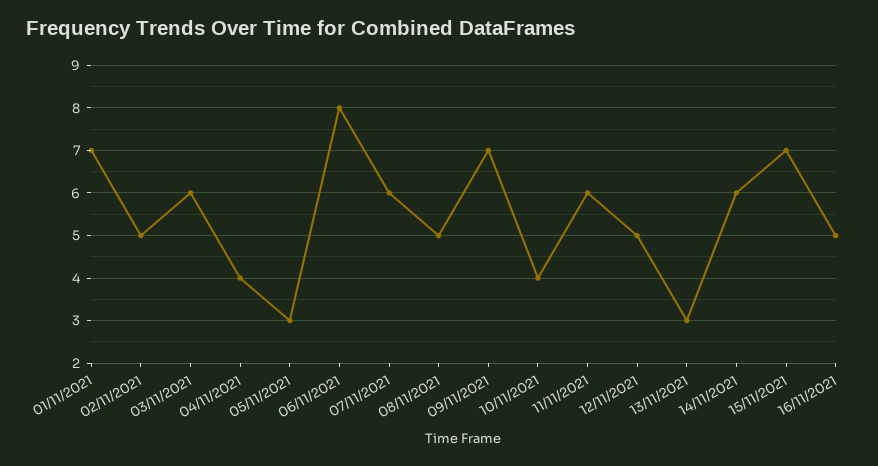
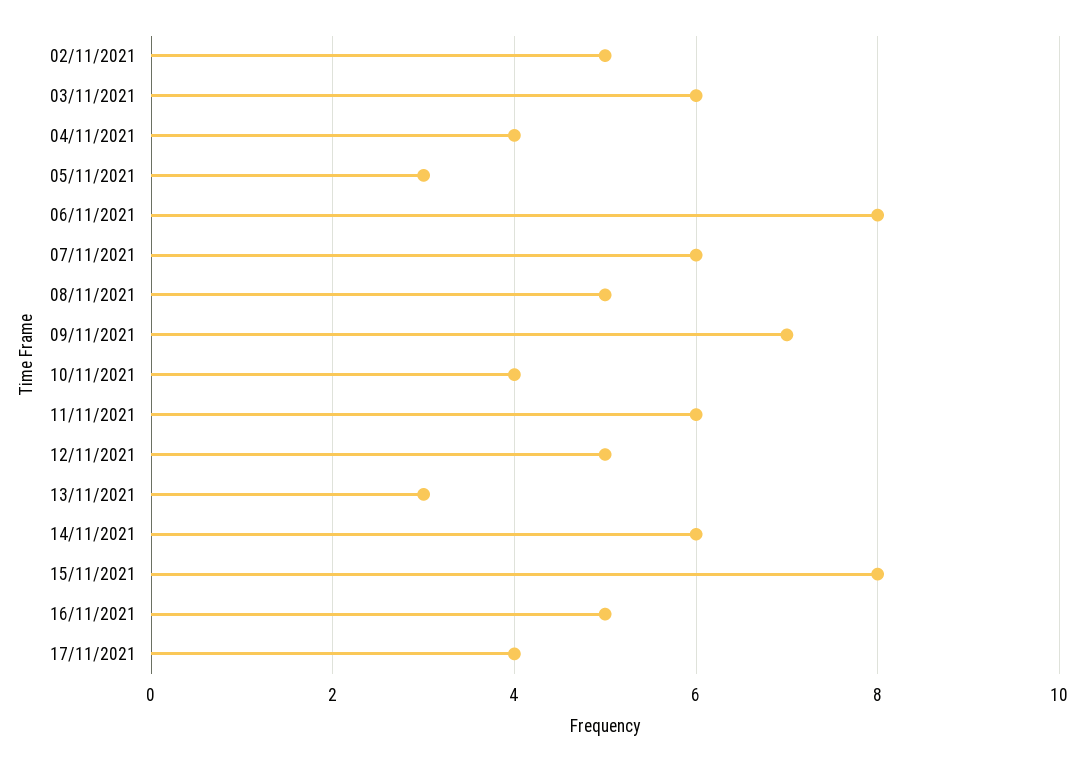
01/11/2021: 7 -> none
15/11/2021: 7 -> 8
17/11/2021: none -> 4

